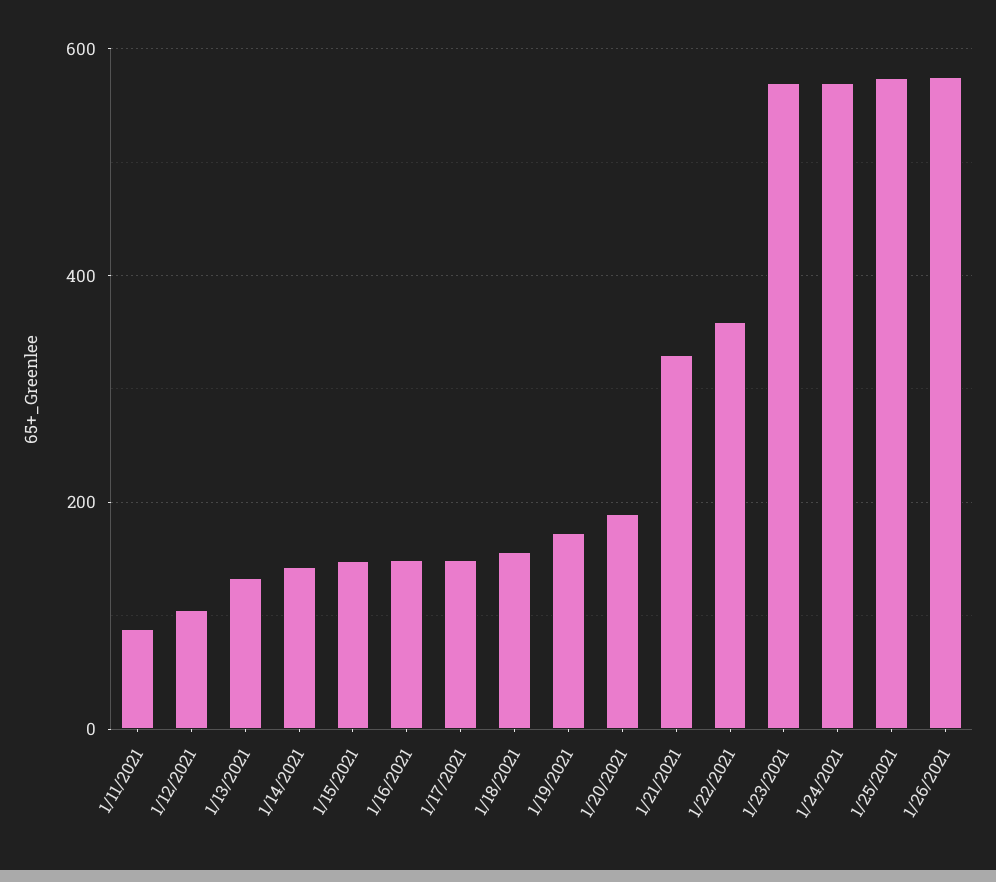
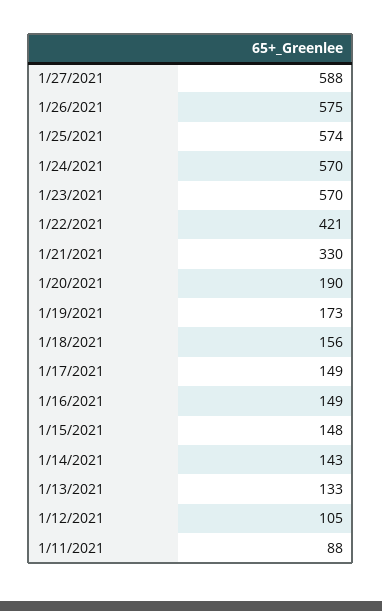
1/22/2021: 360 -> 421
1/27/2021: none -> 588

